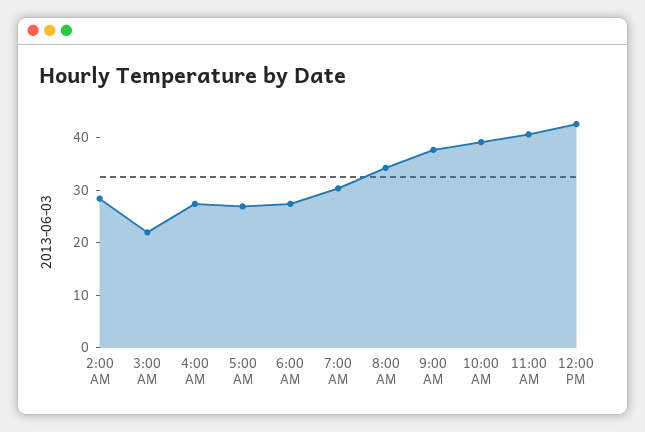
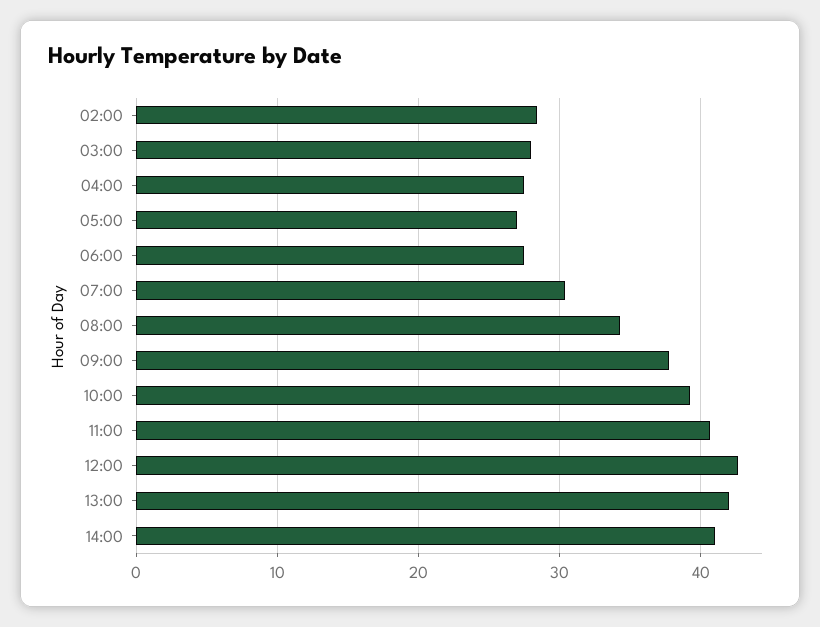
3:00 AM: 22 -> 28
13:00: none -> 42
14:00: none -> 41

